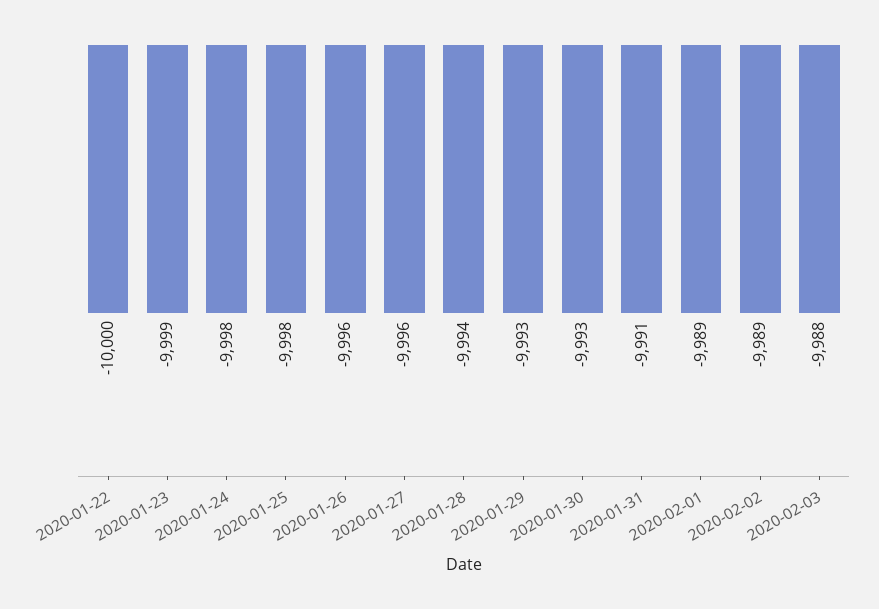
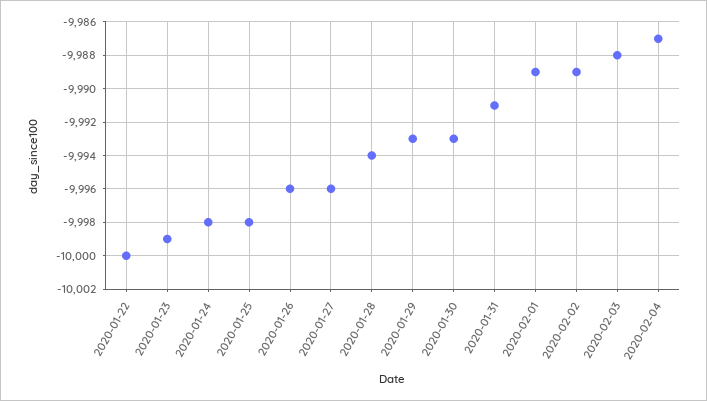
2020-02-04: none -> -9987

